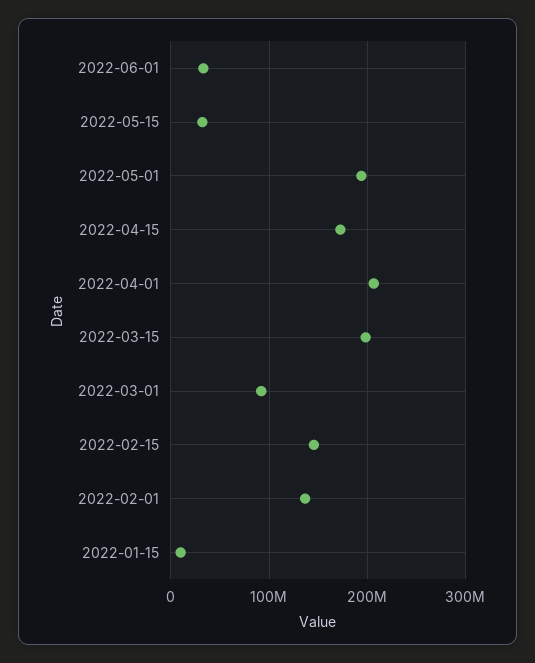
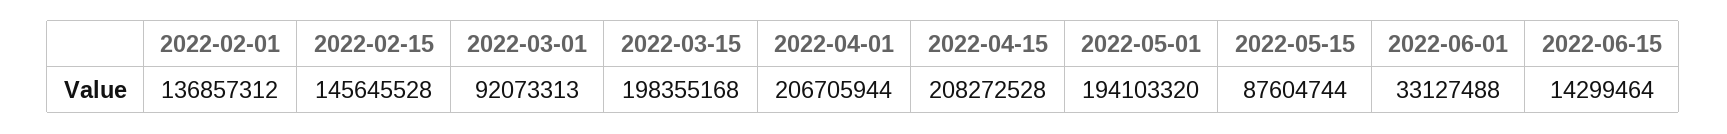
2022-05-15: 30000000 -> 87604744
2022-04-15: 170000000 -> 208272528
2022-01-15: 10000000 -> none
2022-06-15: none -> 14299464

